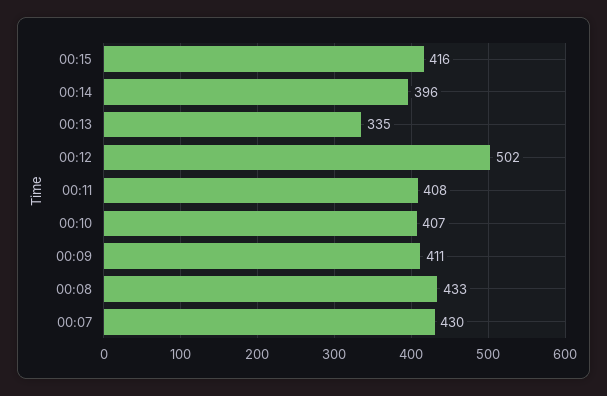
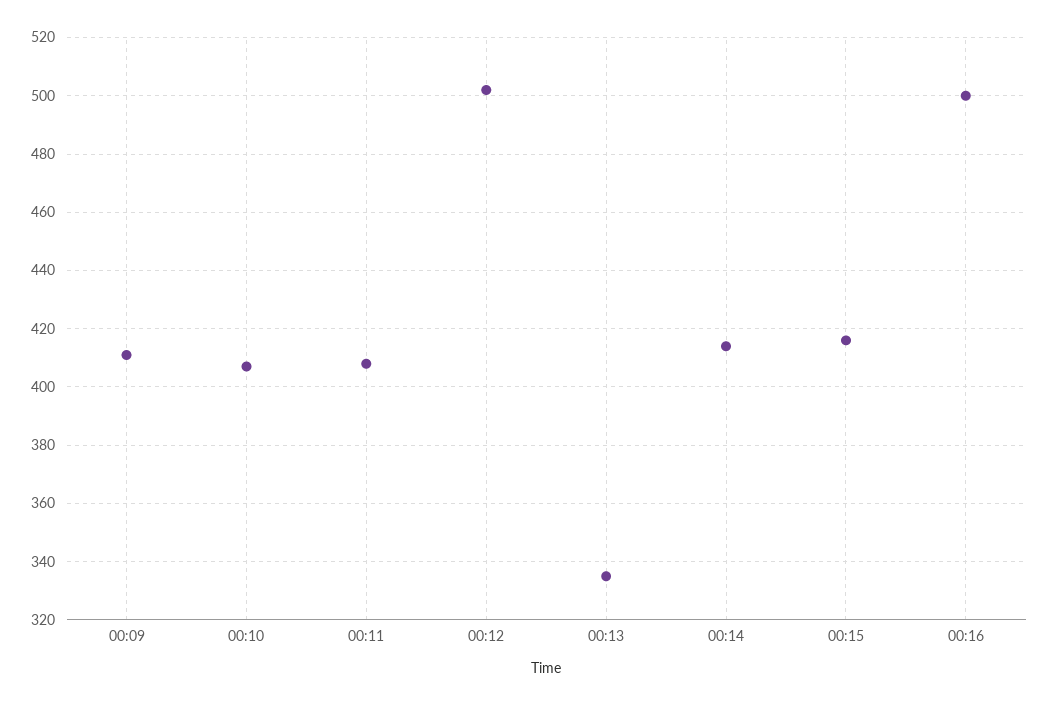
00:14: 396 -> 415
00:08: 433 -> none
00:07: 430 -> none
00:16: none -> 500

